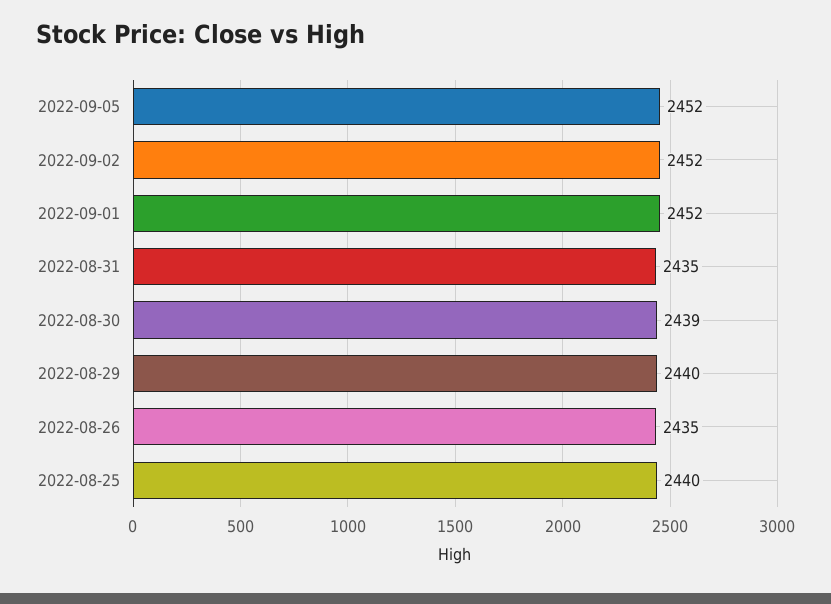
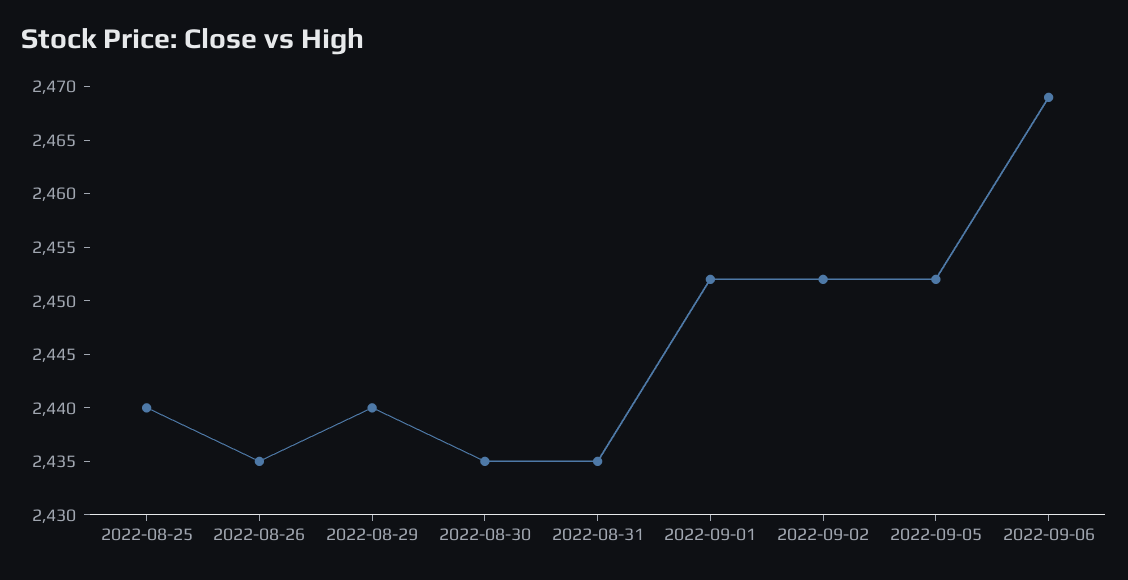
2022-08-30: 2439 -> 2435
2022-09-06: none -> 2469

